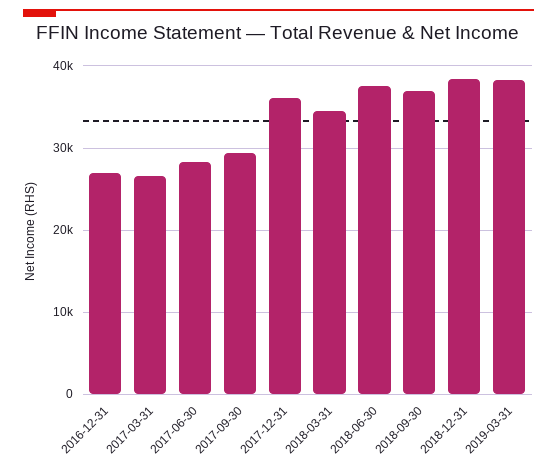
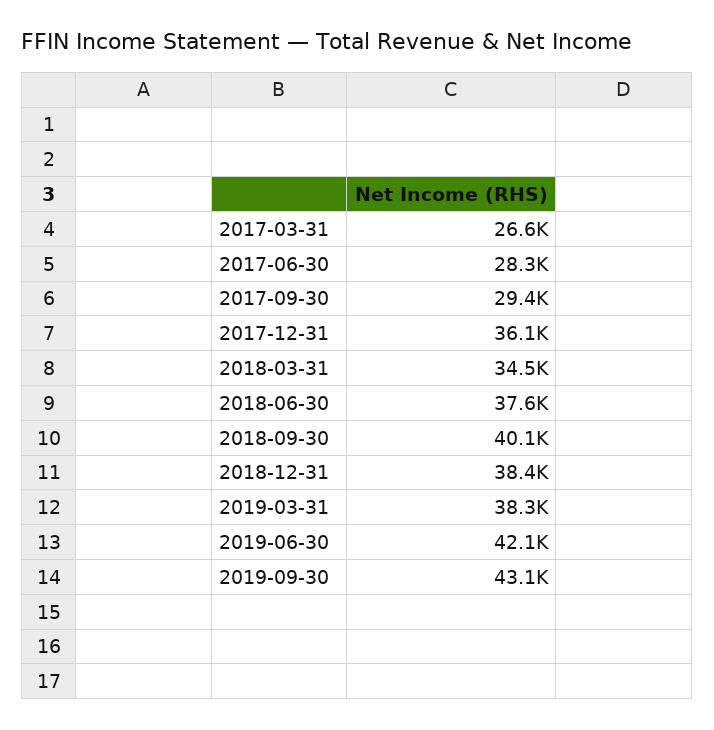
2016-12-31: 27000 -> none
2018-09-30: 37000 -> 40100
2019-06-30: none -> 42100
2019-09-30: none -> 43100

